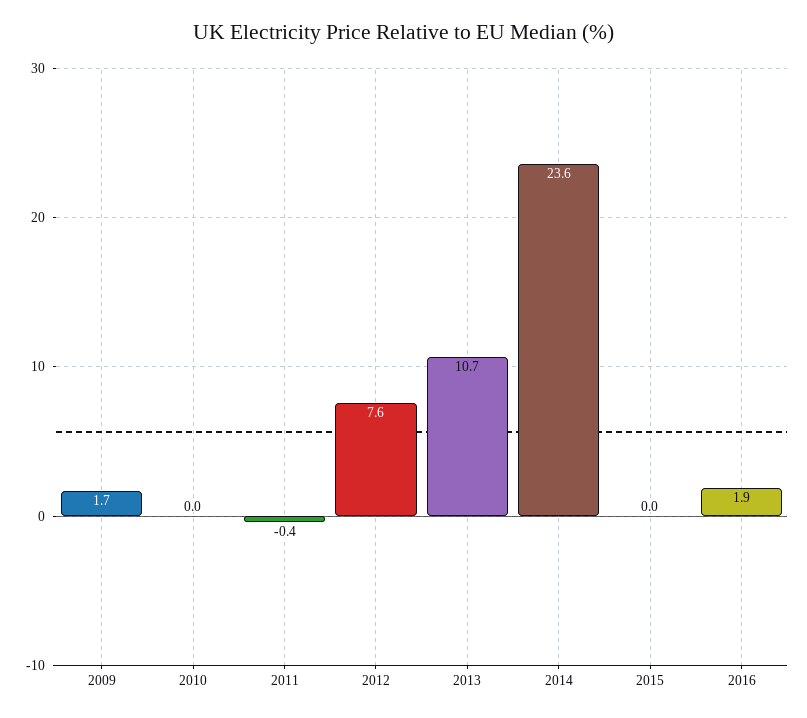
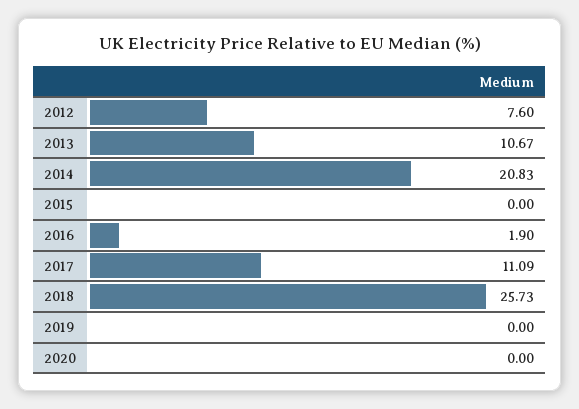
2009: 1.7 -> none
2010: 0 -> none
2011: -0.4 -> none
2014: 23.6 -> 20.83
2017: none -> 11.09
2018: none -> 25.73
2019: none -> 0
2020: none -> 0

